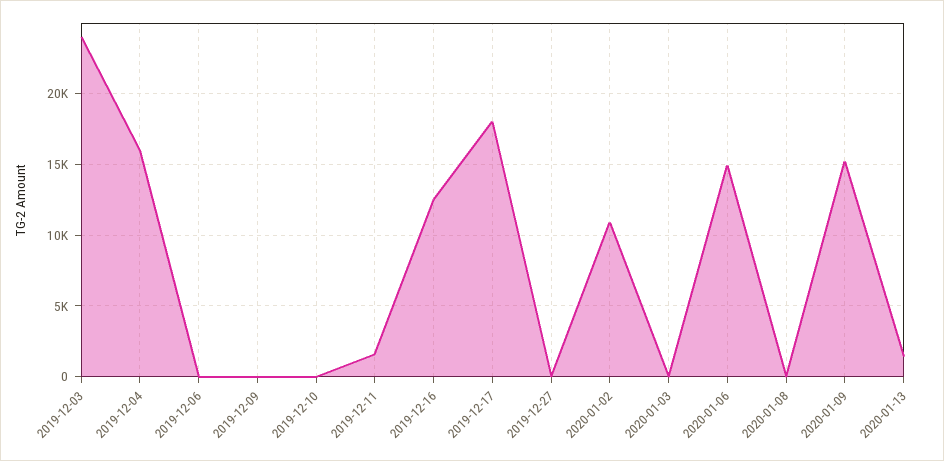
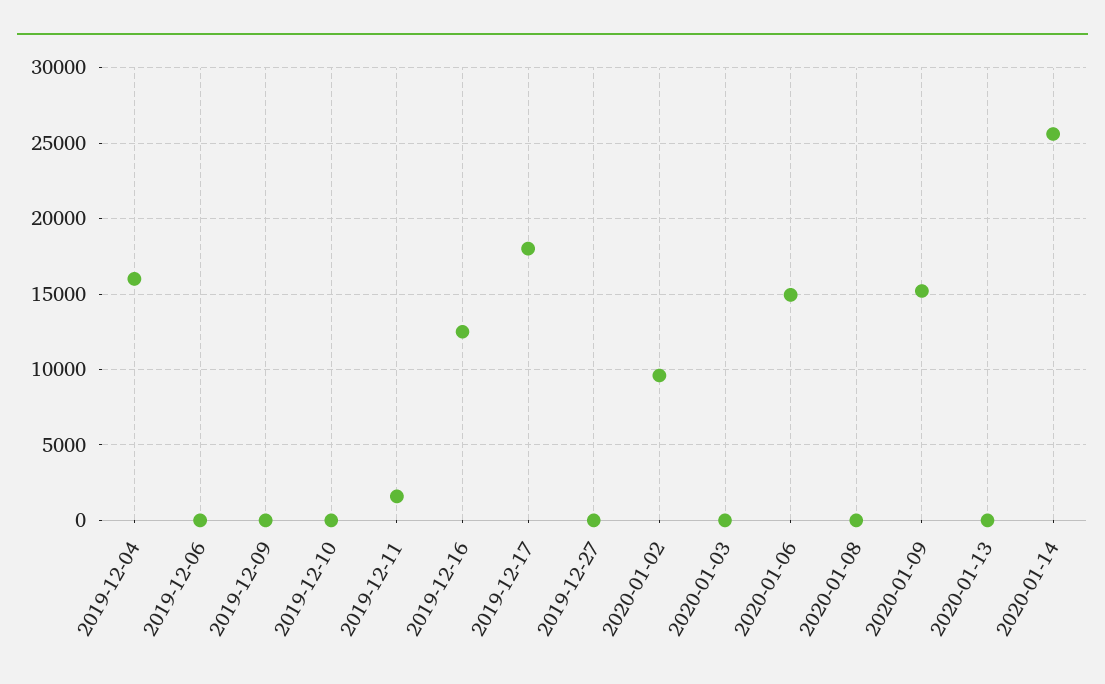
2019-12-03: 24000 -> none
2020-01-02: 11000 -> 9500
2020-01-13: 1500 -> 0
2020-01-14: none -> 25500

